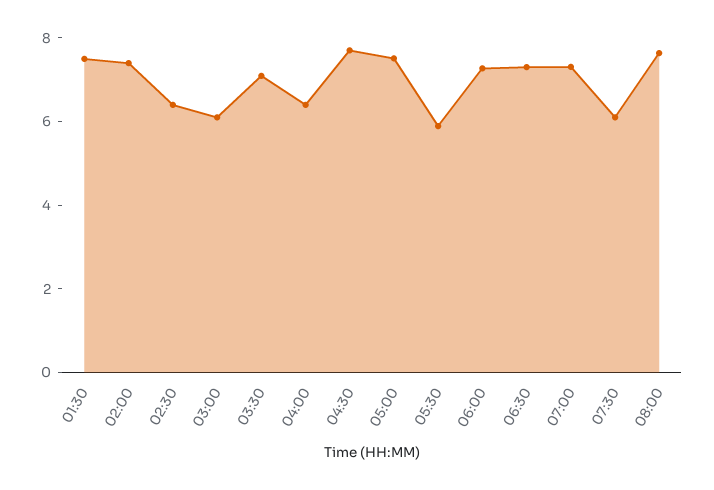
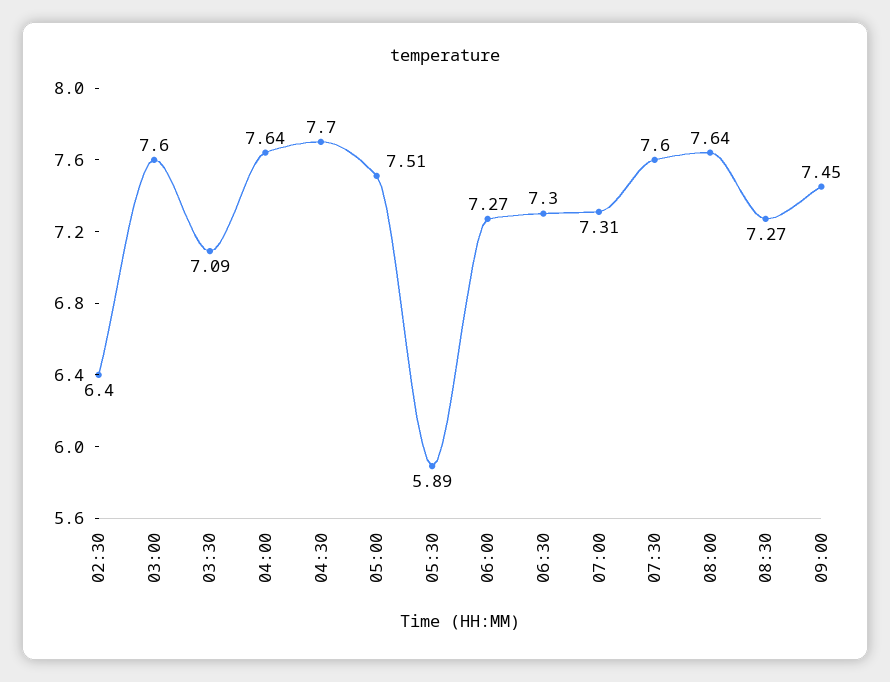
01:30: 7.5 -> none
02:00: 7.5 -> none
03:00: 6 -> 7.6
04:00: 6.5 -> 7.64
07:30: 6 -> 7.6
08:30: none -> 7.27
09:00: none -> 7.45

